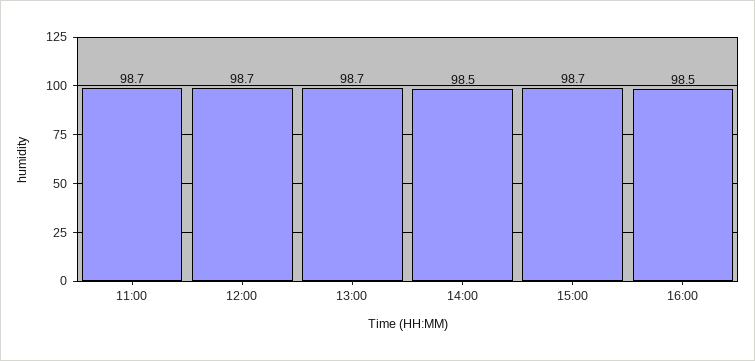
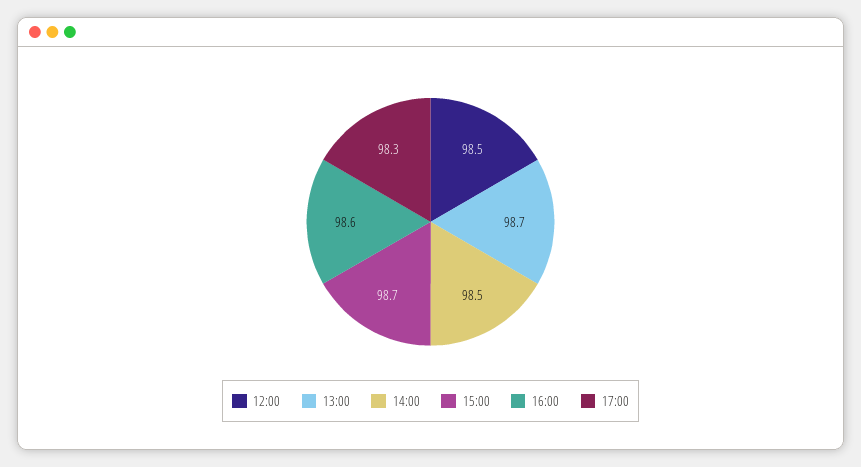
11:00: 98.7 -> none
12:00: 98.7 -> 98.5
16:00: 98.5 -> 98.6
17:00: none -> 98.3

